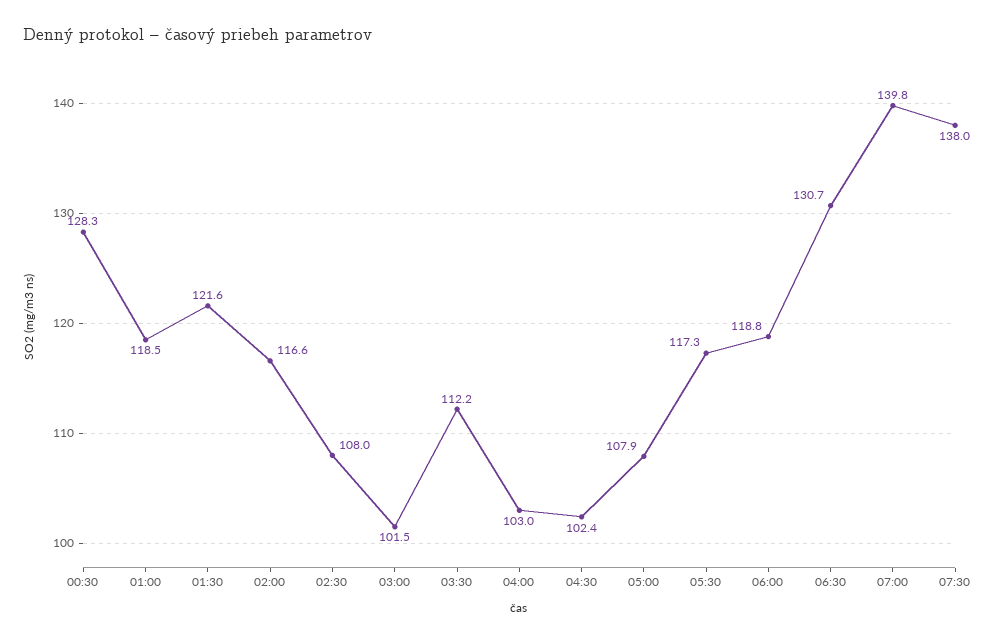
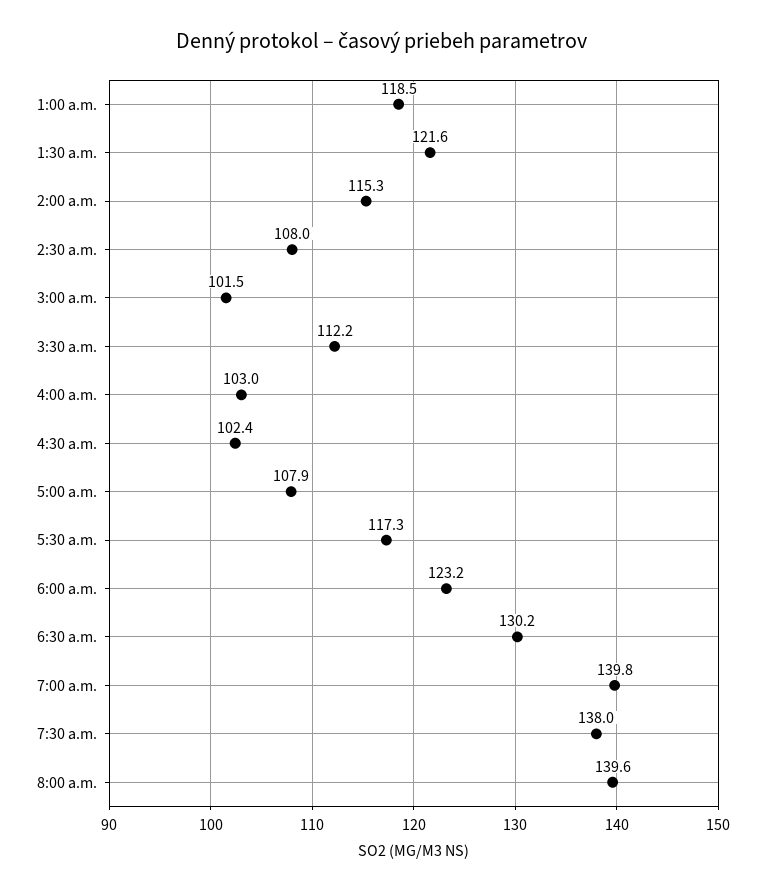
00:30: 128.3 -> none
02:00: 116.6 -> 115.3
06:00: 118.8 -> 123.2
06:30: 130.7 -> 130.2
8:00 a.m.: none -> 139.6

